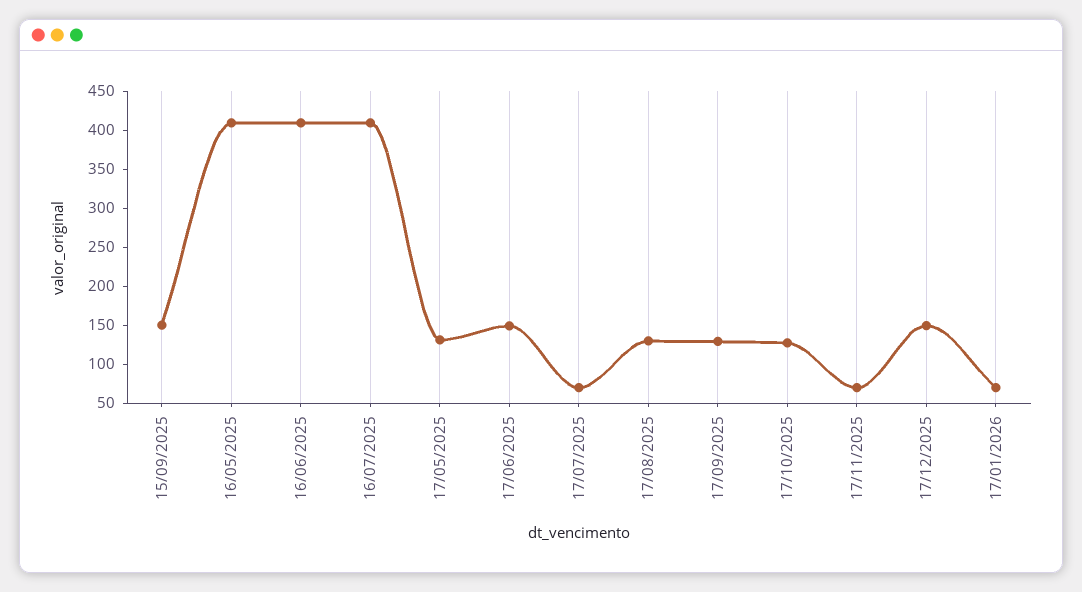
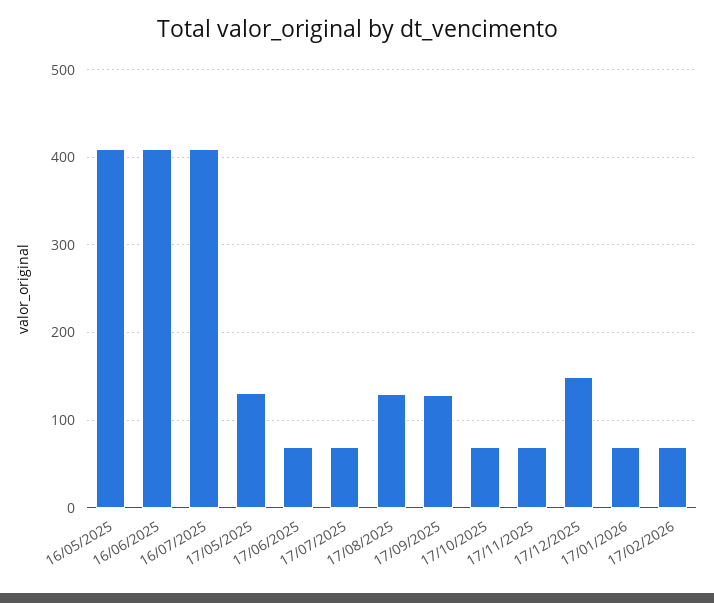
15/09/2025: 150 -> none
17/06/2025: 150 -> 70
17/10/2025: 125 -> 70
17/02/2026: none -> 70

